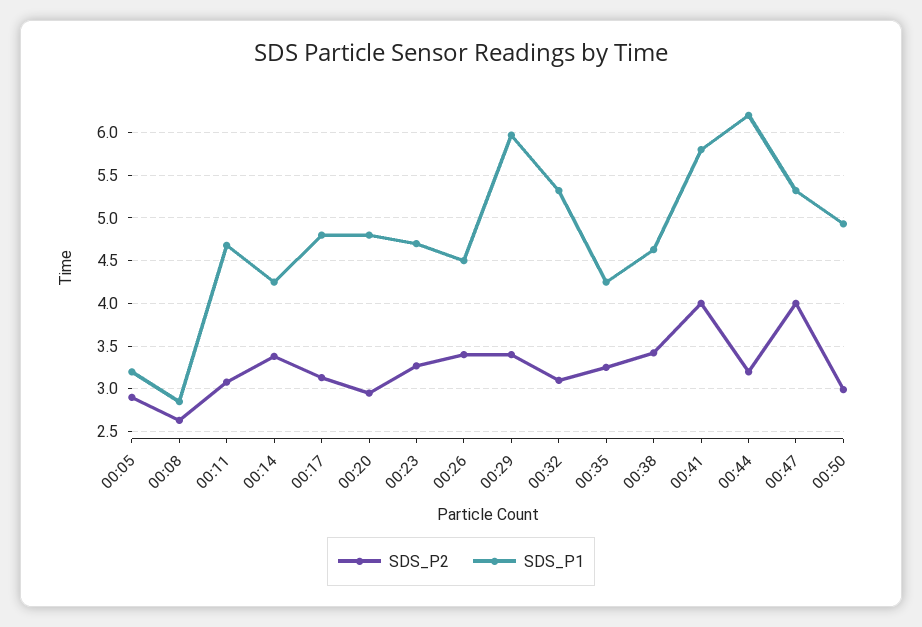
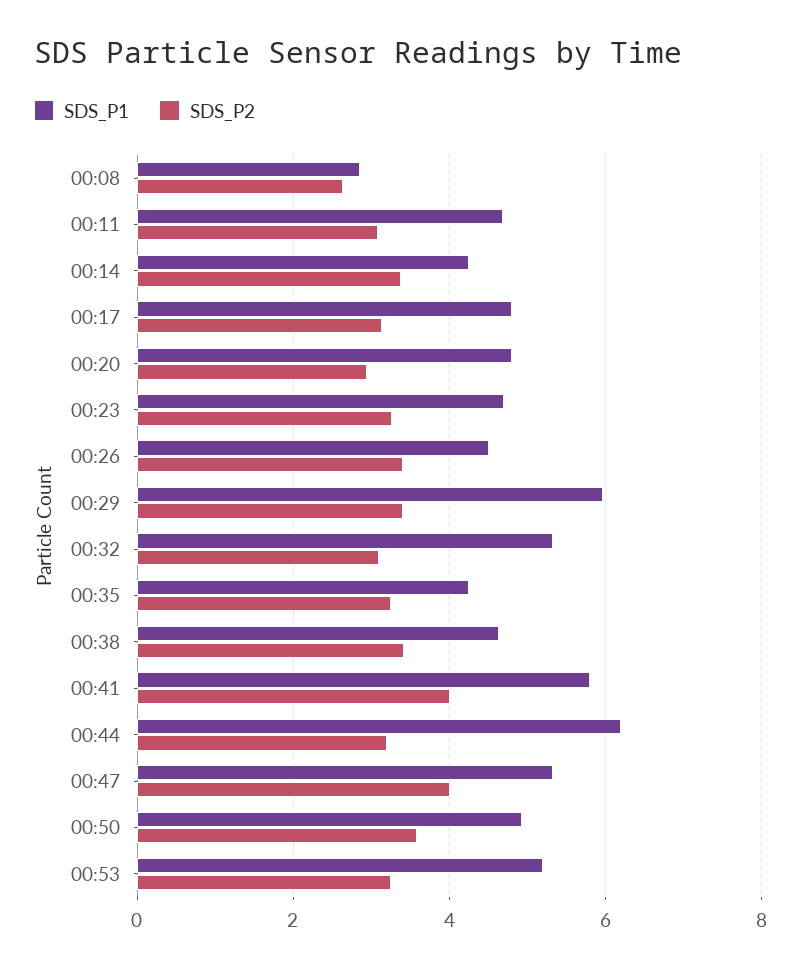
SDS_P2, 00:05: 2.9 -> none
SDS_P1, 00:05: 3.2 -> none
SDS_P2, 00:50: 3 -> 3.6
SDS_P1, 00:53: none -> 5.2
SDS_P2, 00:53: none -> 3.2

